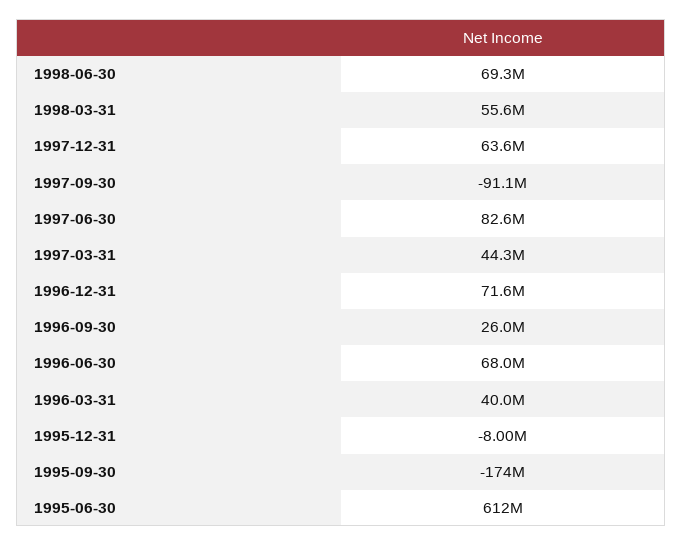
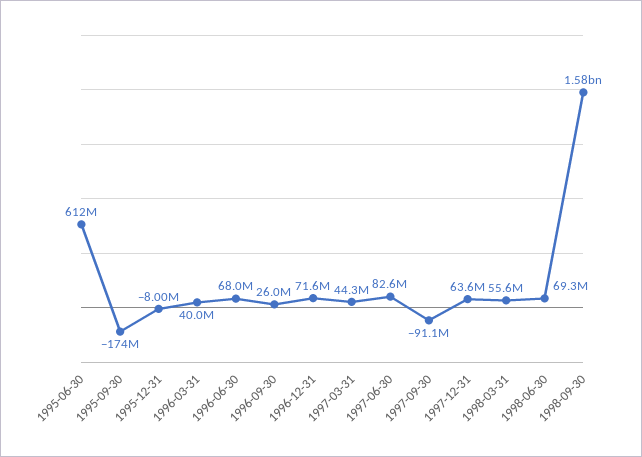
1998-09-30: none -> 1580000000

